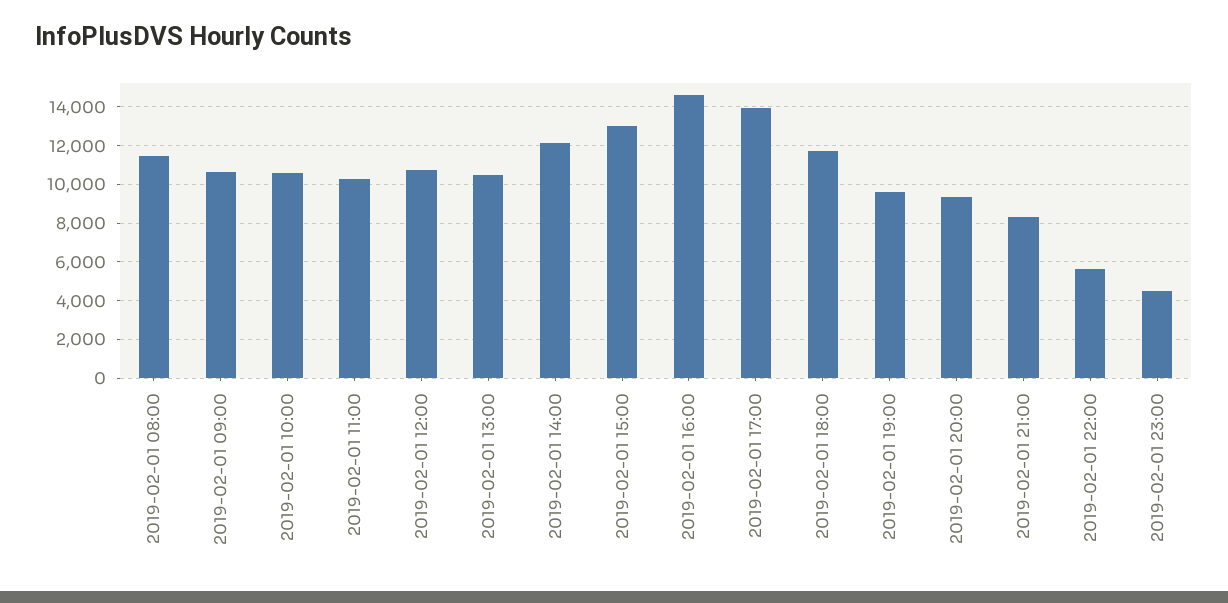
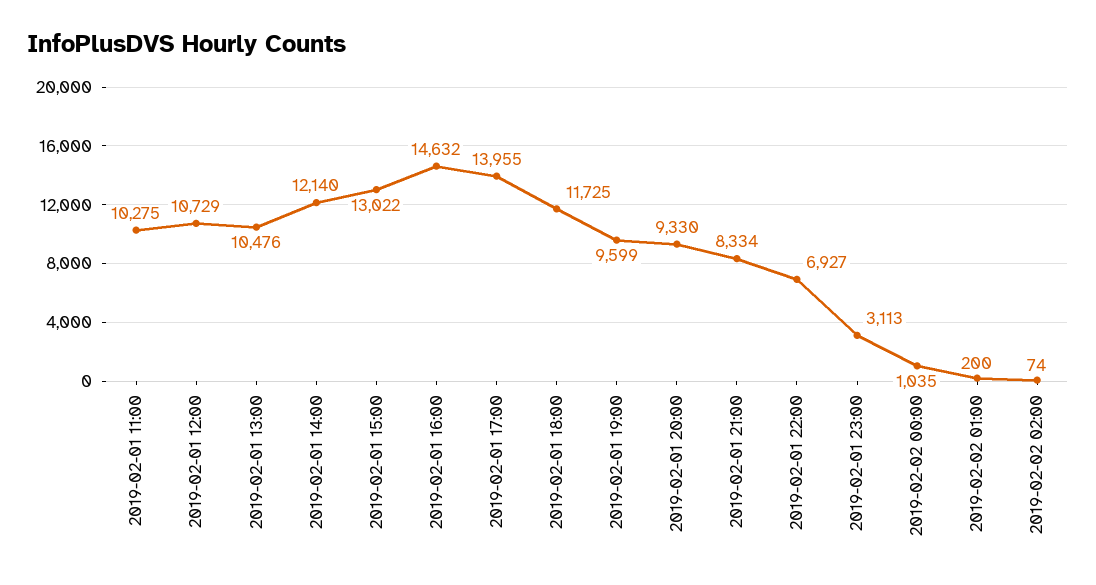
2019-02-01 08:00: 11500 -> none
2019-02-01 09:00: 10500 -> none
2019-02-01 10:00: 10500 -> none
2019-02-01 22:00: 5500 -> 6927
2019-02-01 23:00: 4500 -> 3113
2019-02-02 00:00: none -> 1035
2019-02-02 01:00: none -> 200
2019-02-02 02:00: none -> 74

